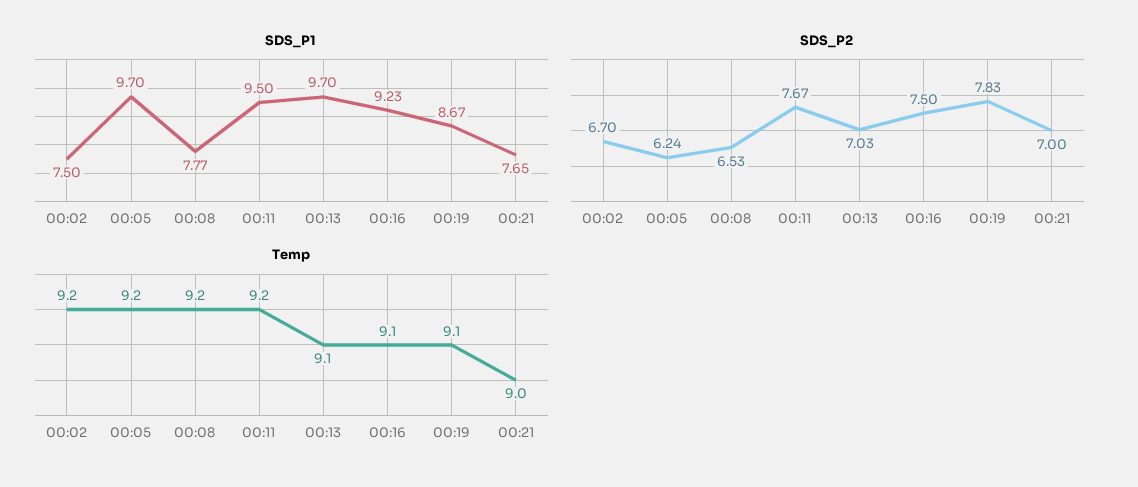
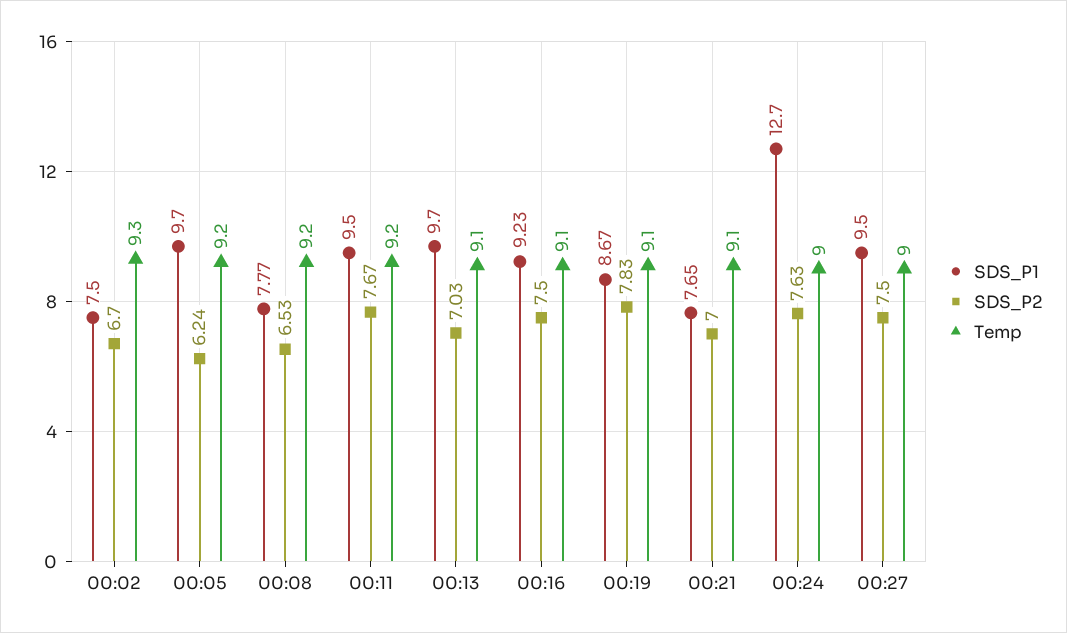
Temp, 00:02: 9.2 -> 9.3
Temp, 00:21: 9 -> 9.1
SDS_P1, 00:24: none -> 12.7
SDS_P2, 00:24: none -> 7.63
Temp, 00:24: none -> 9
SDS_P1, 00:27: none -> 9.5
SDS_P2, 00:27: none -> 7.5
Temp, 00:27: none -> 9

